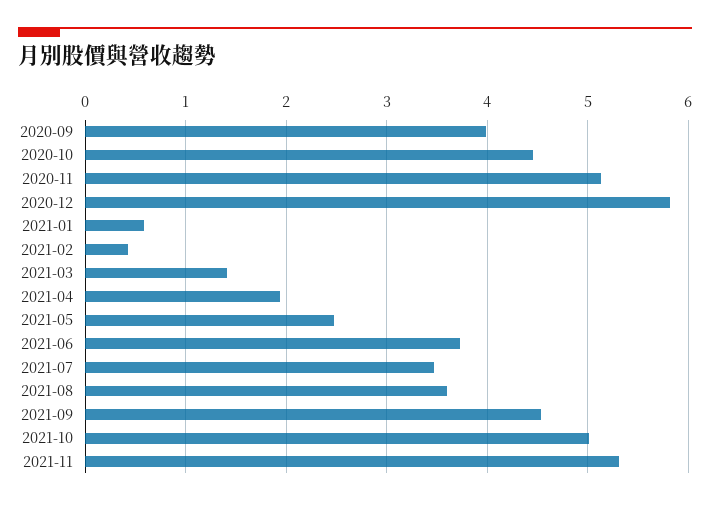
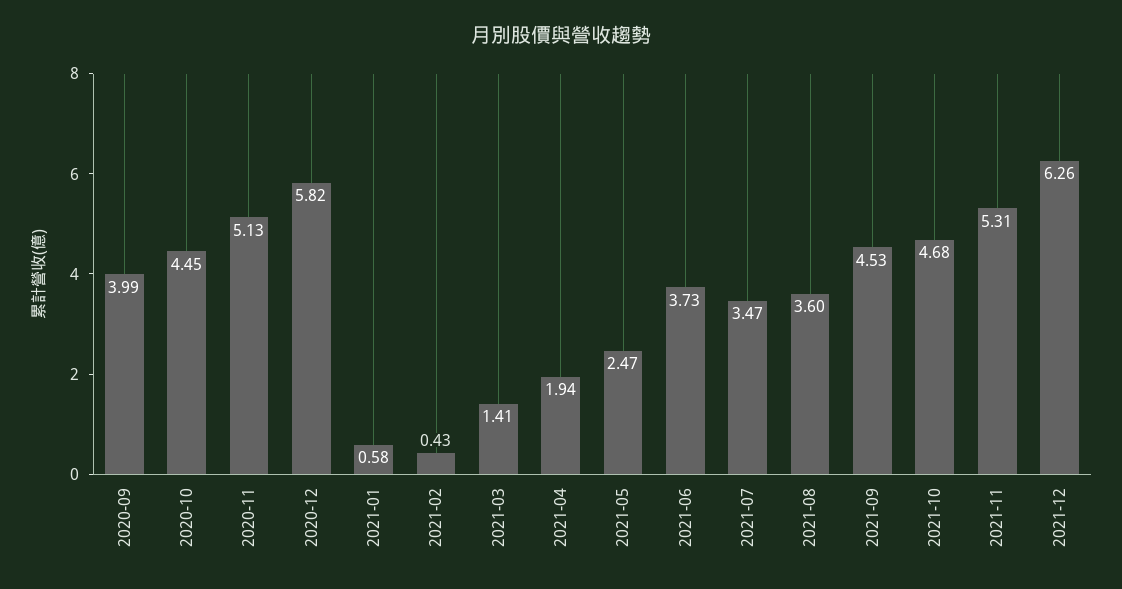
2021-10: 5 -> 4.68
2021-12: none -> 6.26

